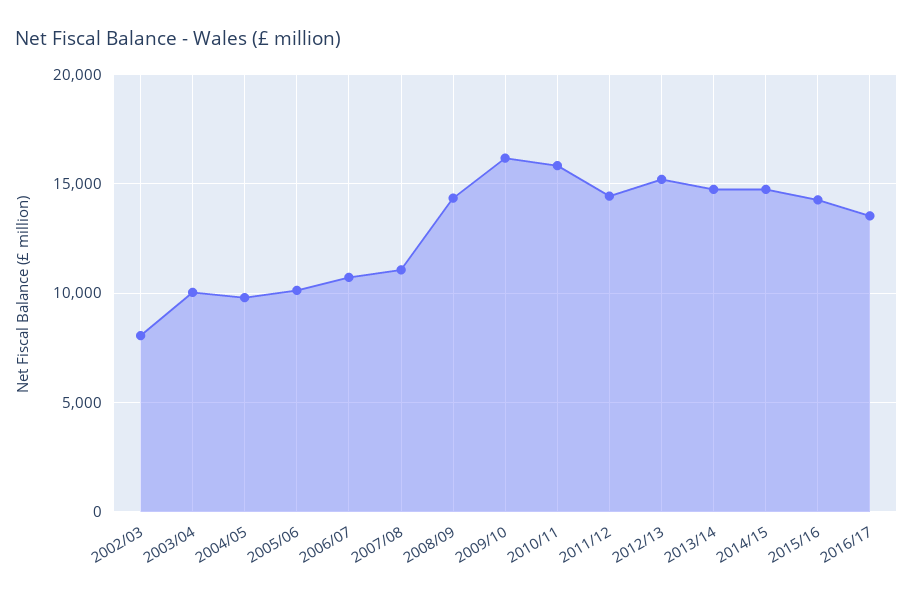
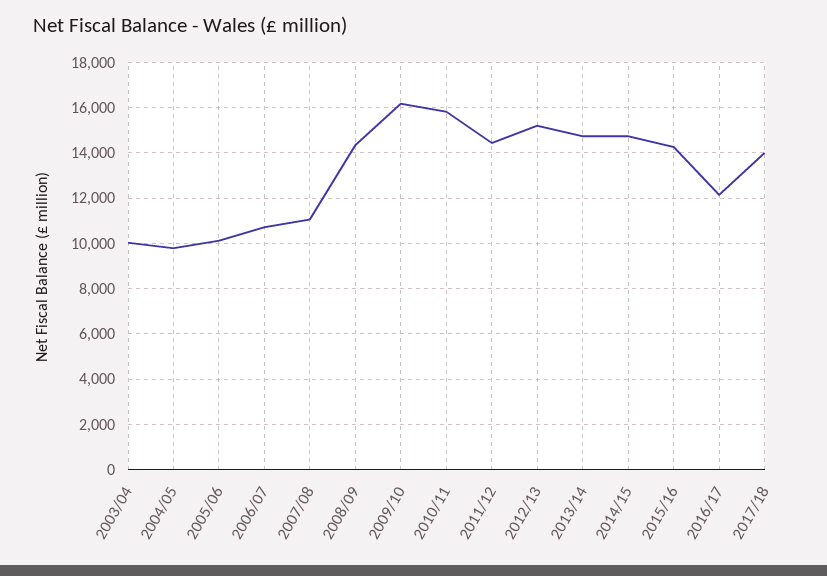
2002/03: 8000 -> none
2016/17: 13500 -> 12000
2017/18: none -> 14000

